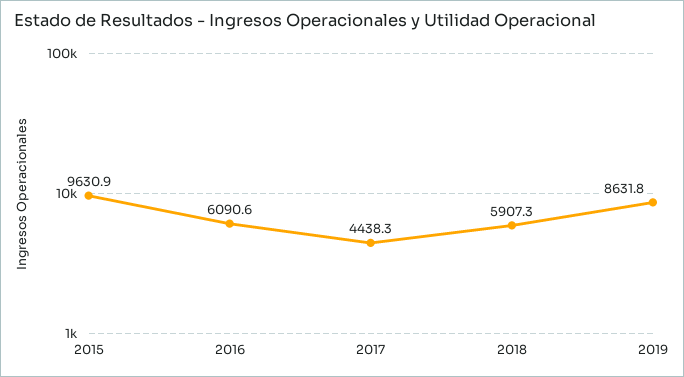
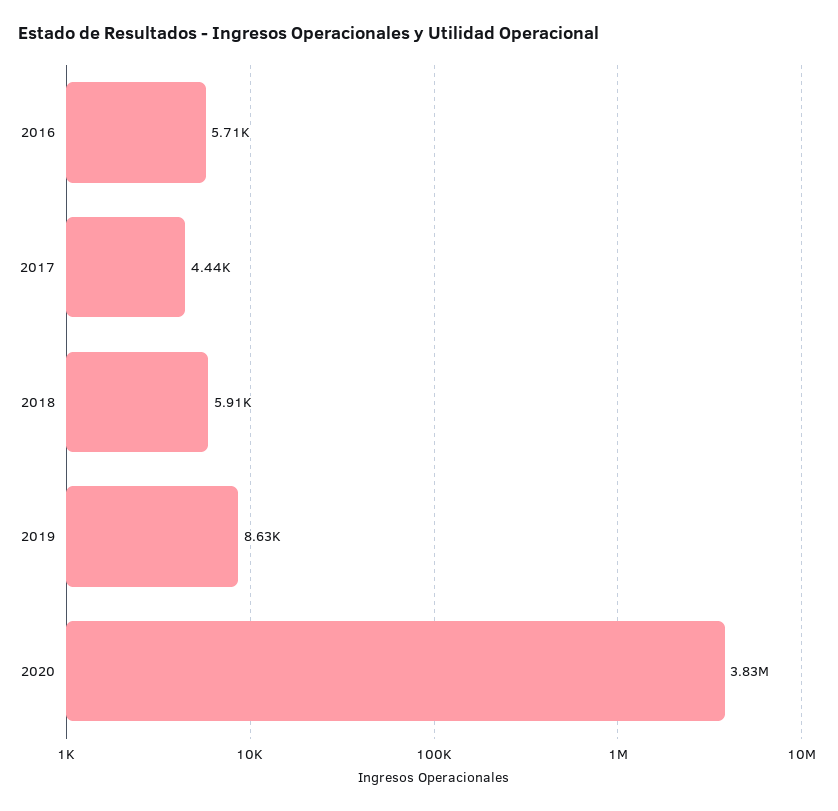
2015: 9630.9 -> none
2016: 6090.6 -> 5710
2020: none -> 3830000

